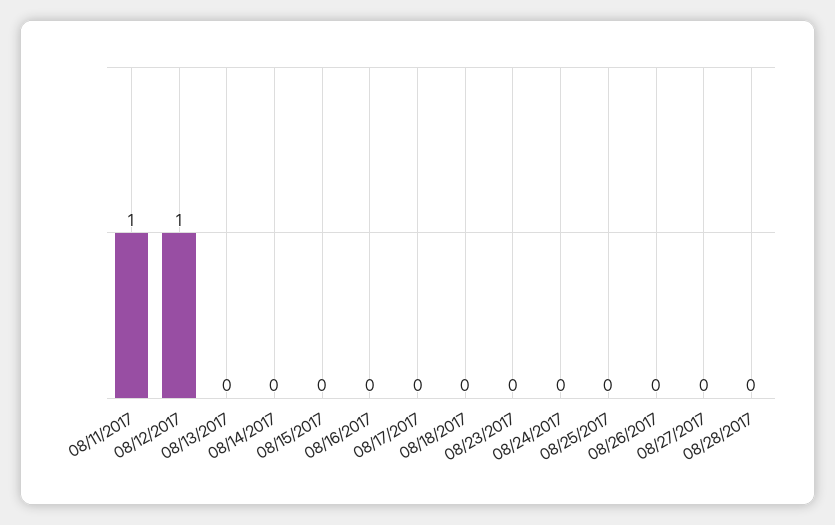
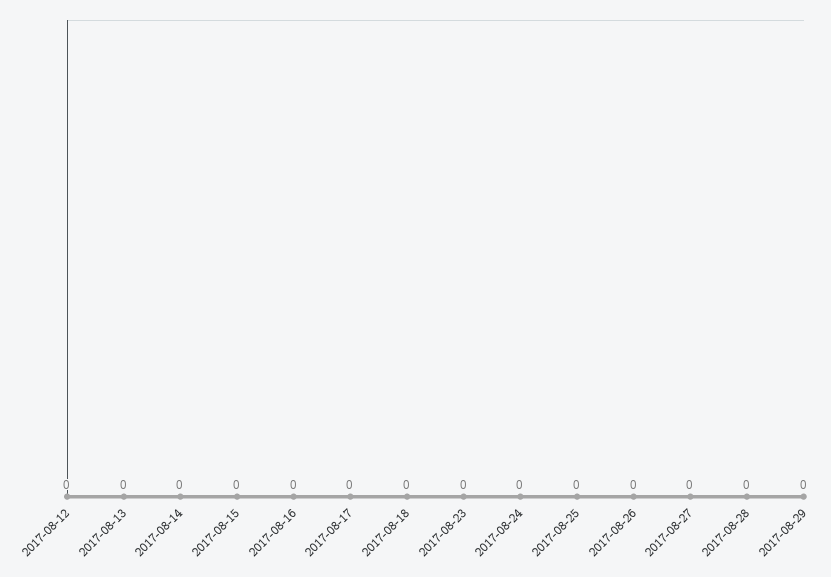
08/11/2017: 1 -> none
08/12/2017: 1 -> 0
2017-08-29: none -> 0

